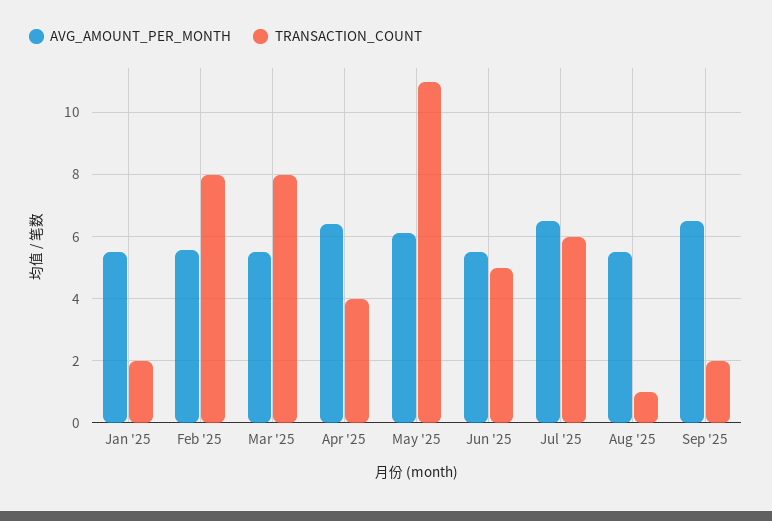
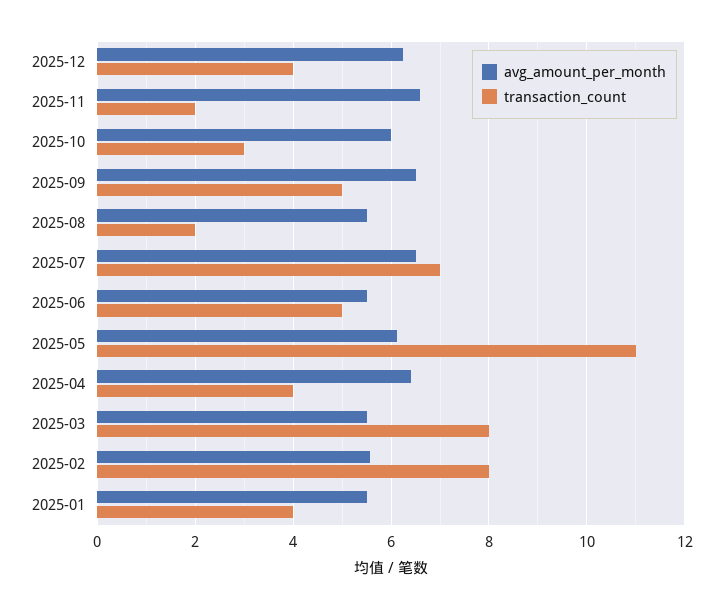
TRANSACTION_COUNT, Jan '25: 2 -> 4
TRANSACTION_COUNT, Jul '25: 6 -> 7
TRANSACTION_COUNT, Aug '25: 1 -> 2
TRANSACTION_COUNT, Sep '25: 2 -> 5
AVG_AMOUNT_PER_MONTH, 2025-12: none -> 6.2
TRANSACTION_COUNT, 2025-12: none -> 4
AVG_AMOUNT_PER_MONTH, 2025-11: none -> 6.6
TRANSACTION_COUNT, 2025-11: none -> 2
AVG_AMOUNT_PER_MONTH, 2025-10: none -> 6
TRANSACTION_COUNT, 2025-10: none -> 3

